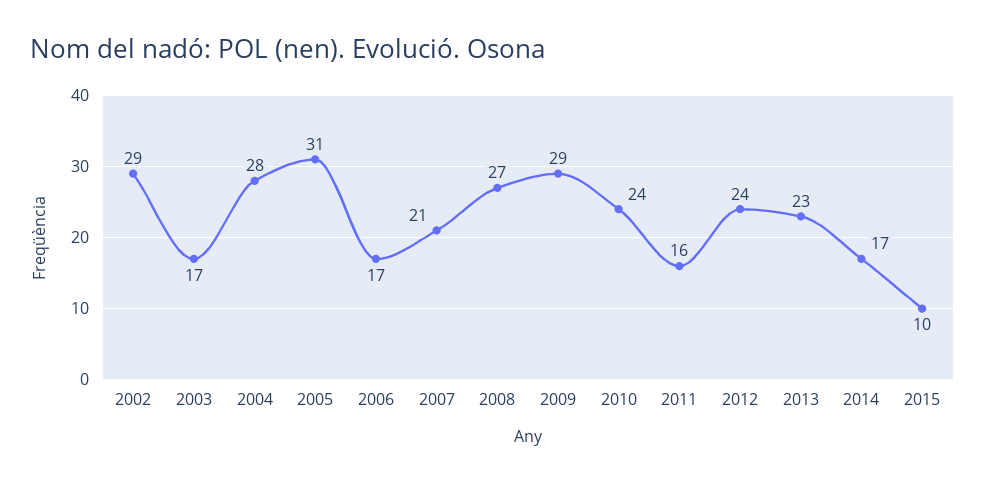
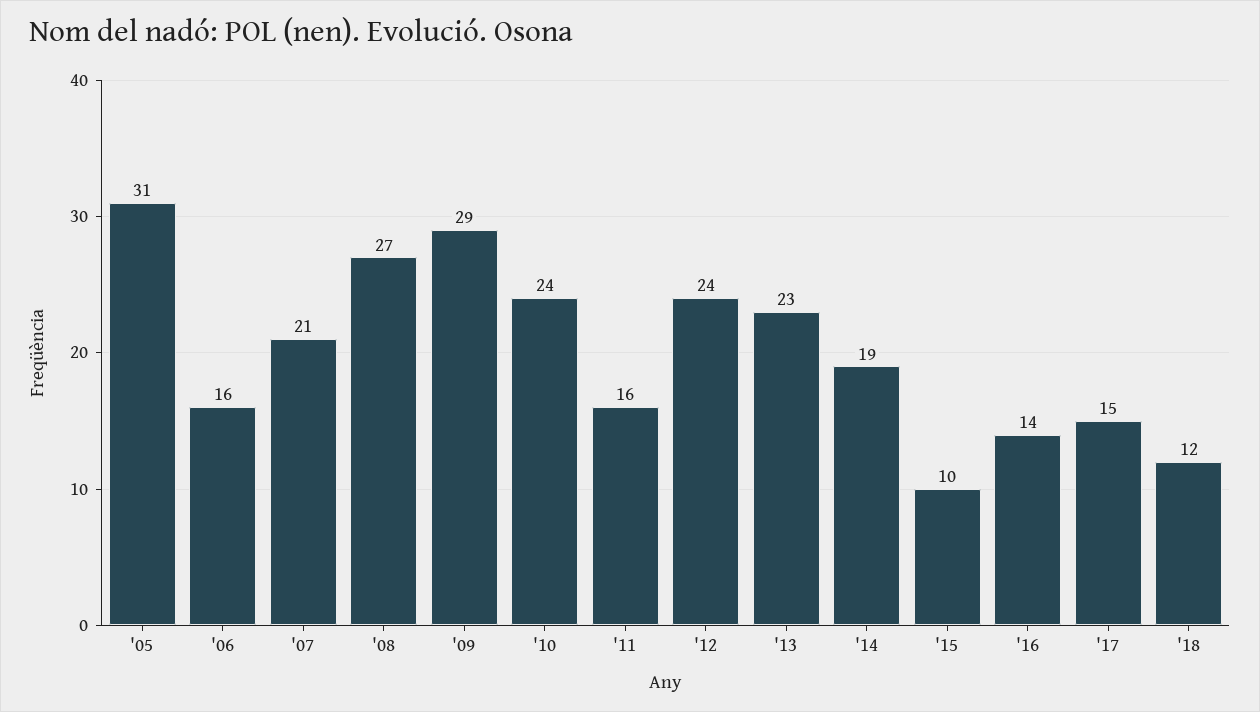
2002: 29 -> none
2003: 17 -> none
2004: 28 -> none
2006: 17 -> 16
2014: 17 -> 19
'16: none -> 14
'17: none -> 15
'18: none -> 12

